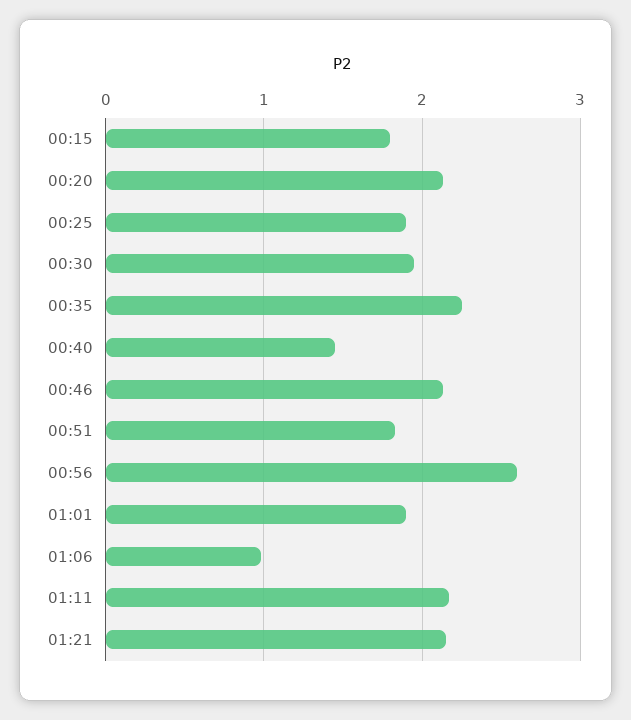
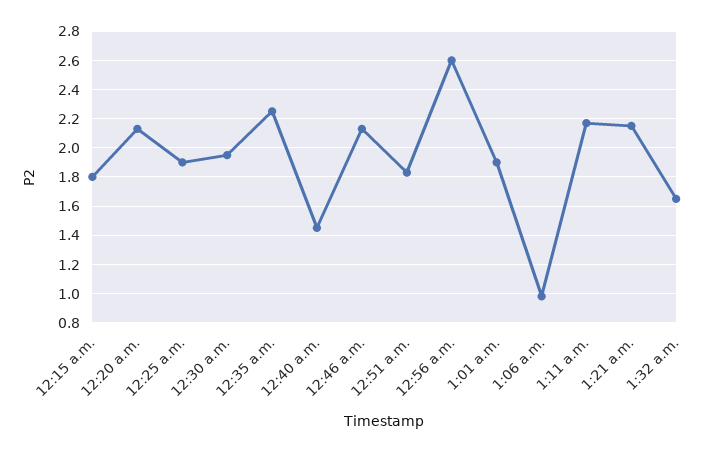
1:32 a.m.: none -> 1.65

